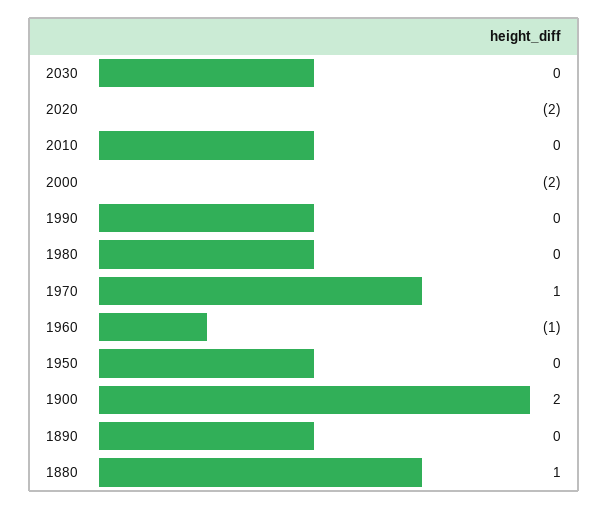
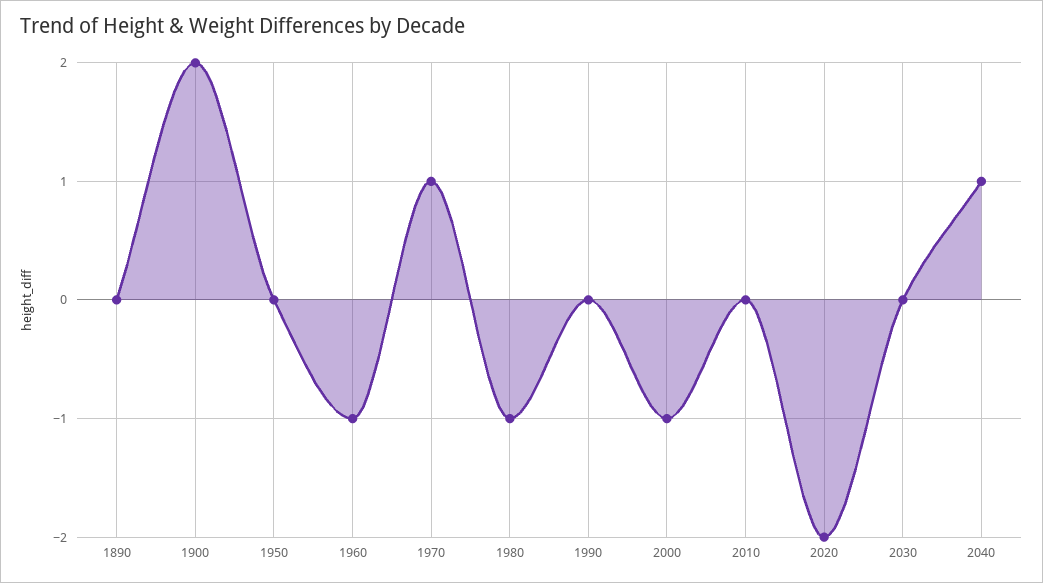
2000: -2 -> -1
1980: 0 -> -1
1880: 1 -> none
2040: none -> 1

